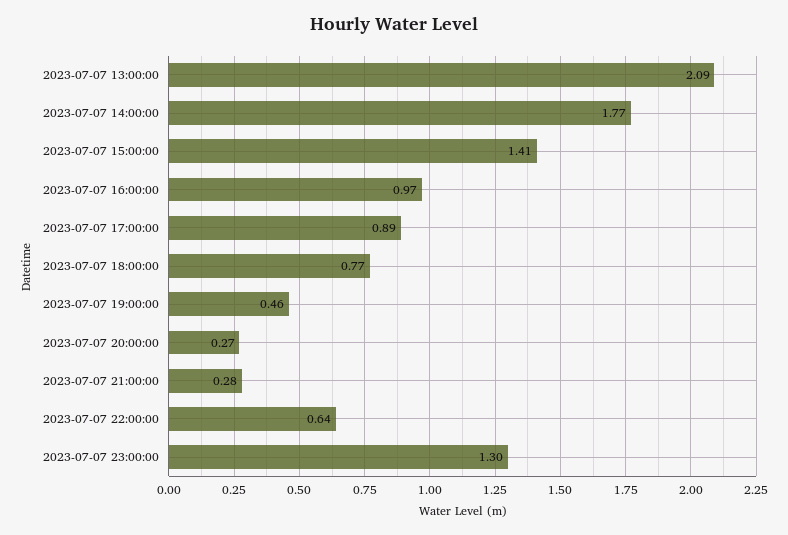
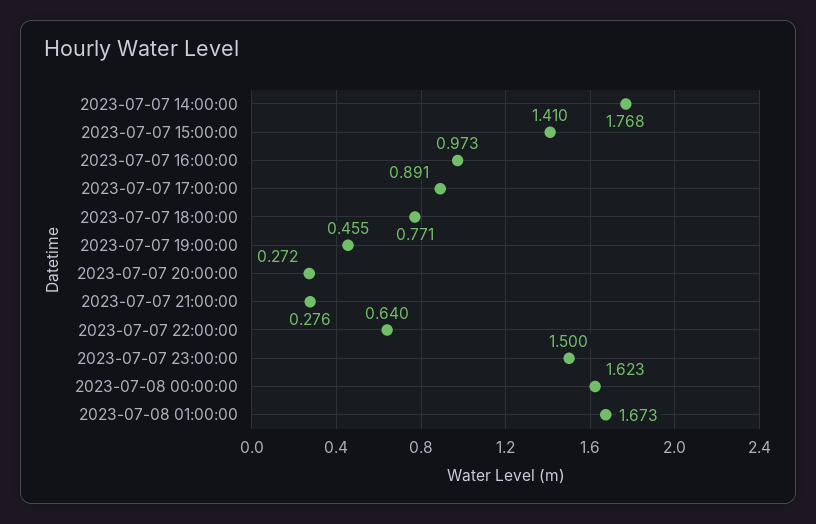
2023-07-07 13:00:00: 2.09 -> none
2023-07-07 23:00:00: 1.3 -> 1.5
2023-07-08 00:00:00: none -> 1.623
2023-07-08 01:00:00: none -> 1.673

